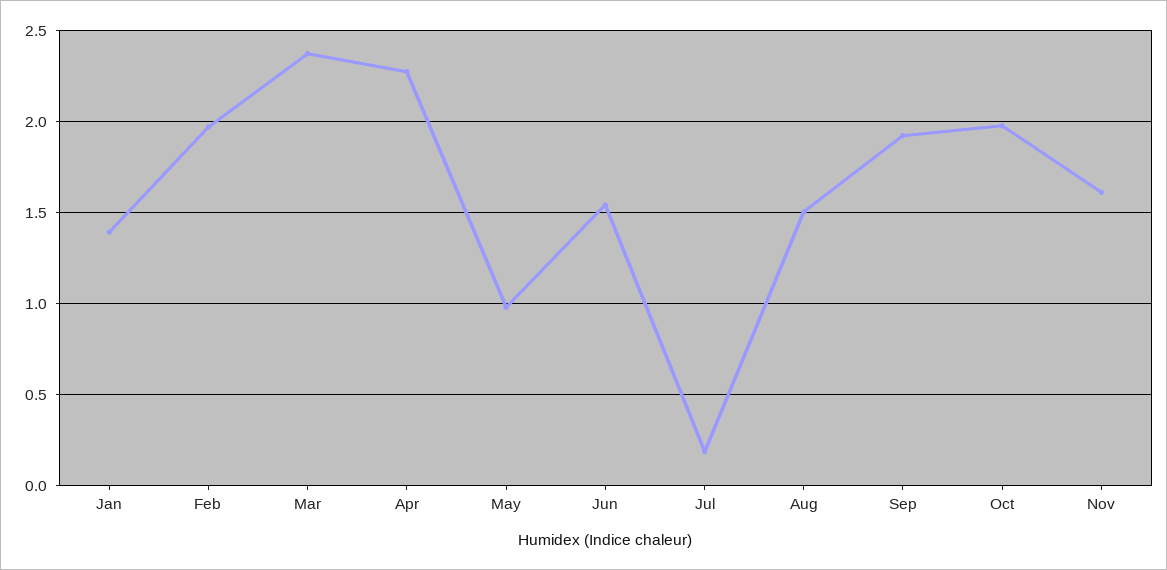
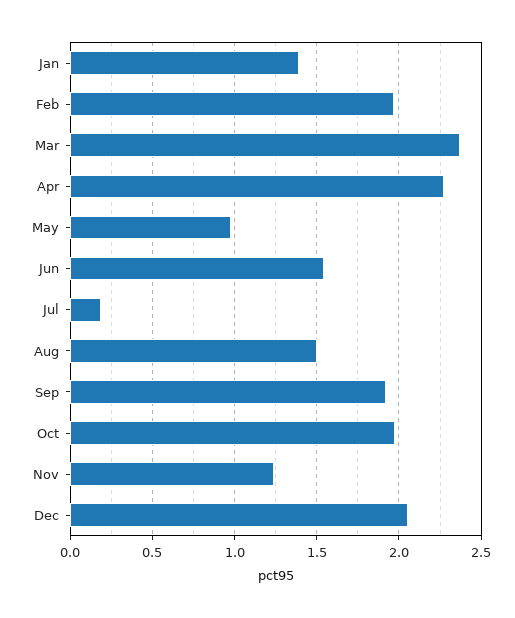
Nov: 1.6 -> 1.25
Dec: none -> 2.05

